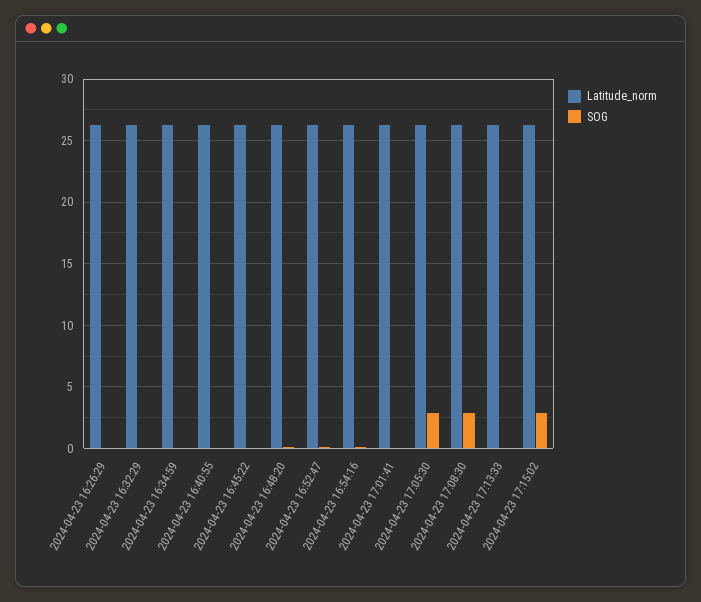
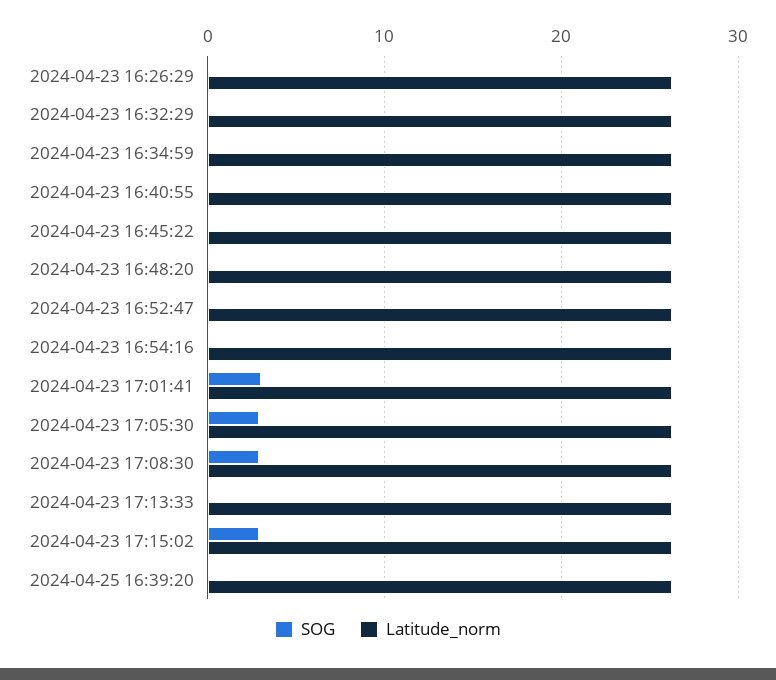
SOG, 2024-04-23 17:01:41: 0 -> 3
SOG, 2024-04-25 16:39:20: none -> 0
Latitude_norm, 2024-04-25 16:39:20: none -> 26

